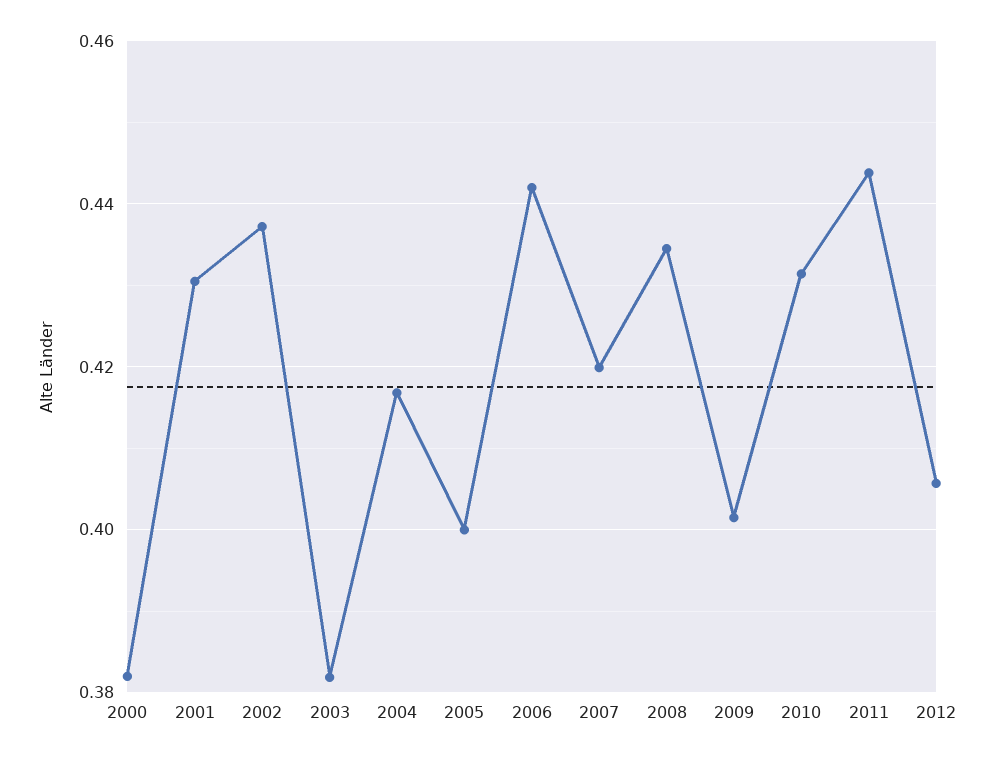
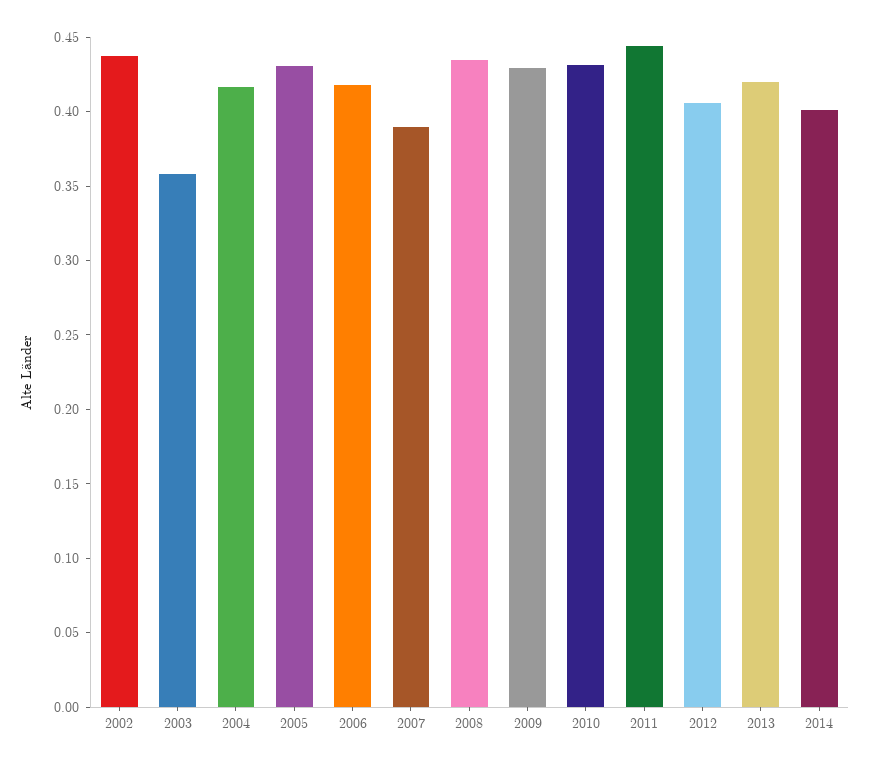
2000: 0.382 -> none
2001: 0.43 -> none
2003: 0.382 -> 0.36
2005: 0.4 -> 0.43
2006: 0.442 -> 0.42
2007: 0.42 -> 0.39
2009: 0.402 -> 0.43
2013: none -> 0.42
2014: none -> 0.4

